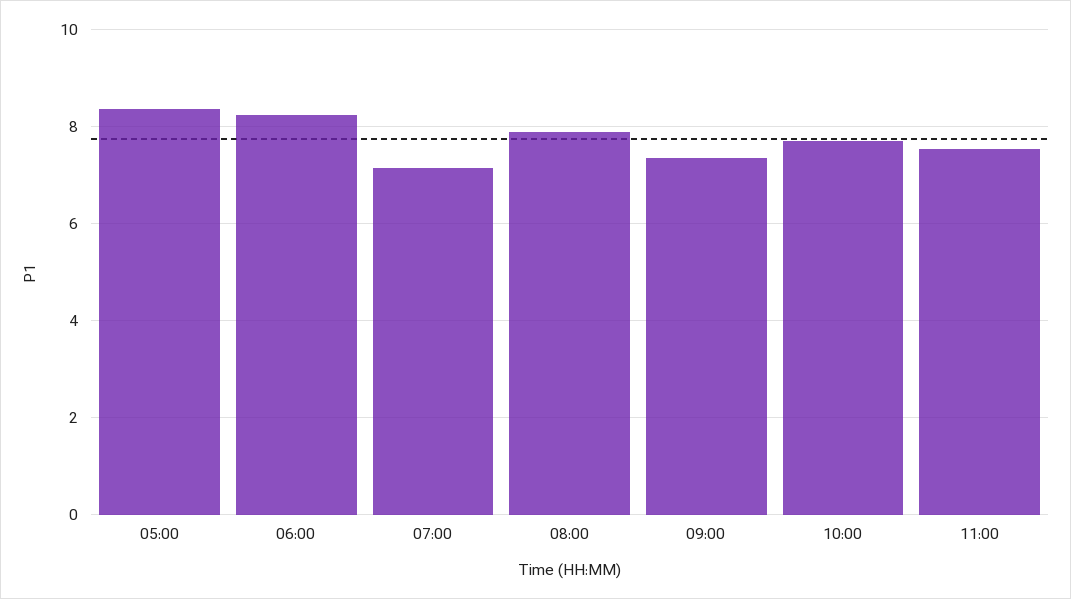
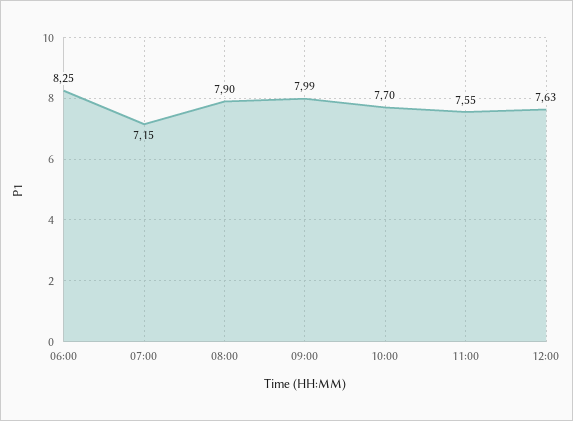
05:00: 8.4 -> none
09:00: 7.4 -> 7.99
12:00: none -> 7.63

